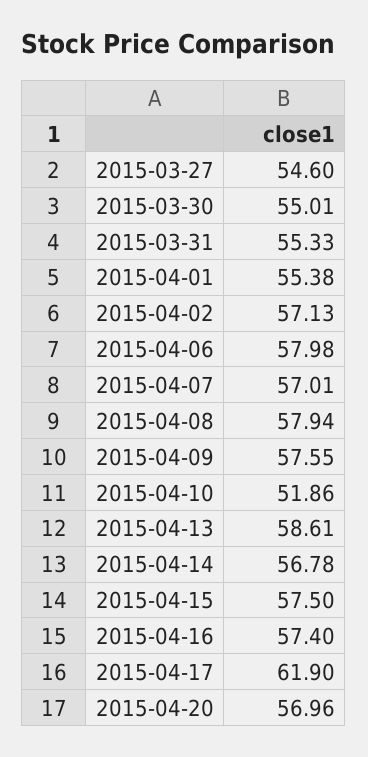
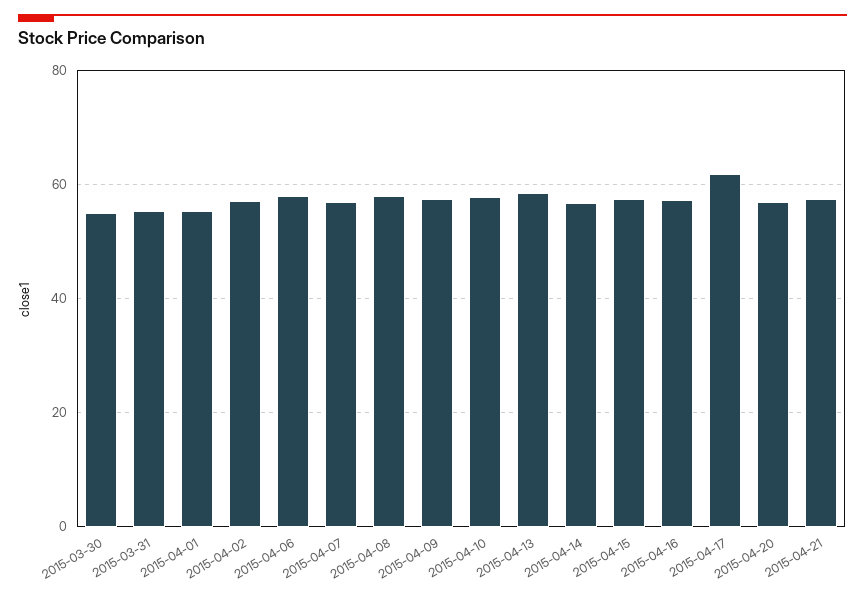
2015-03-27: 54.6 -> none
2015-04-10: 51.86 -> 58
2015-04-21: none -> 58

